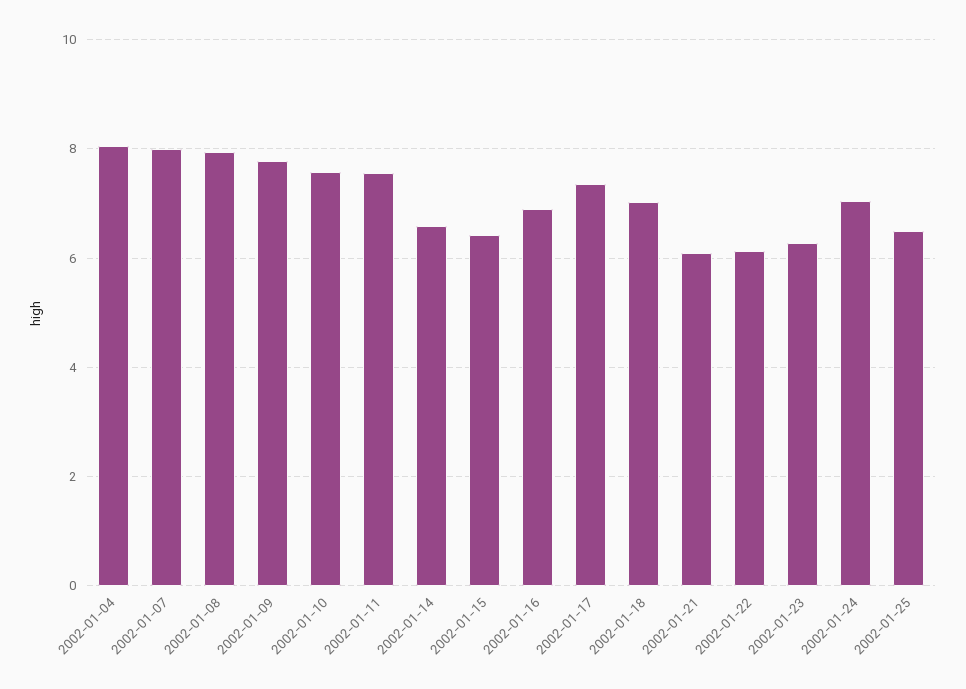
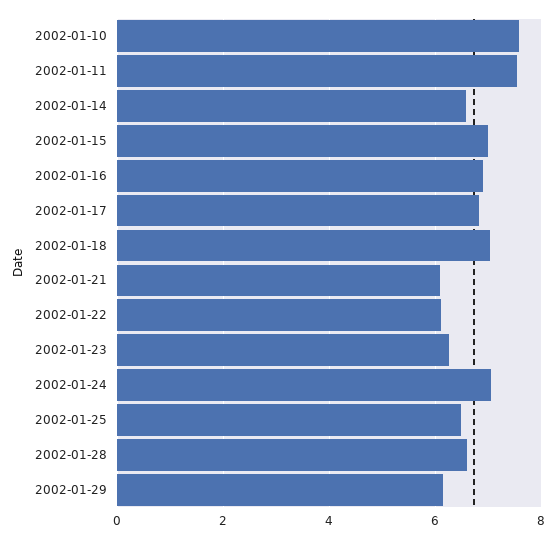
2002-01-04: 8 -> none
2002-01-07: 8 -> none
2002-01-08: 8 -> none
2002-01-09: 7.8 -> none
2002-01-15: 6.4 -> 7
2002-01-17: 7.4 -> 6.8
2002-01-28: none -> 6.6
2002-01-29: none -> 6.2

